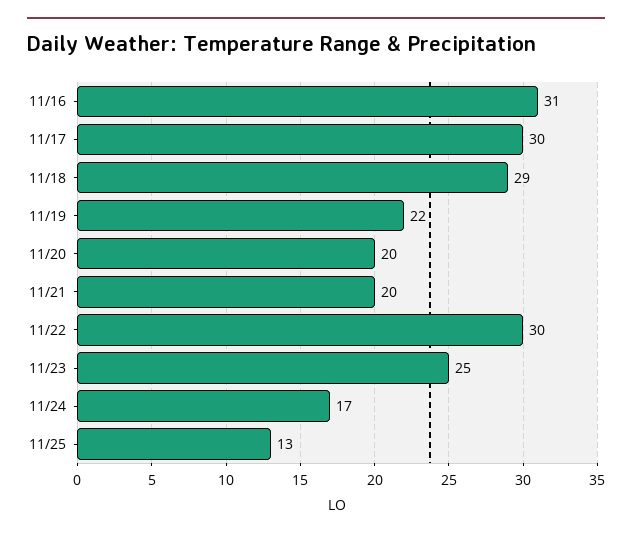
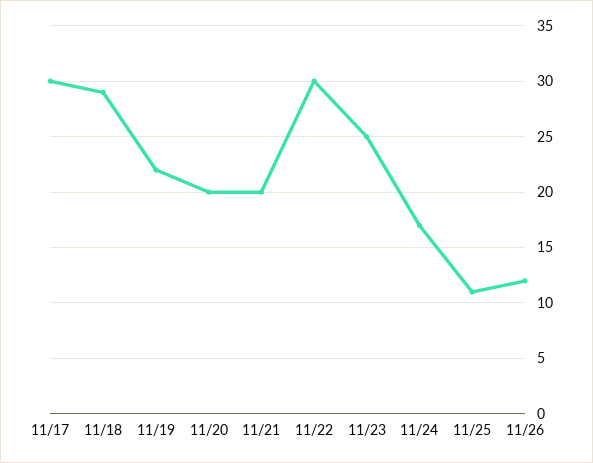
11/16: 31 -> none
11/25: 13 -> 11
11/26: none -> 12

